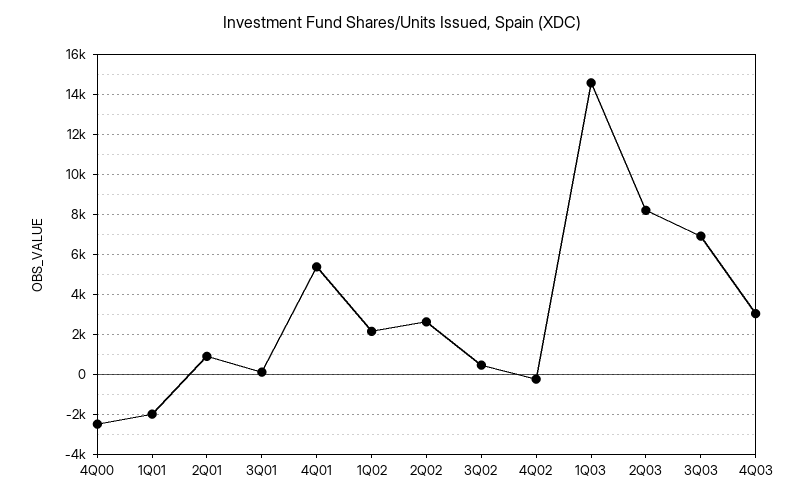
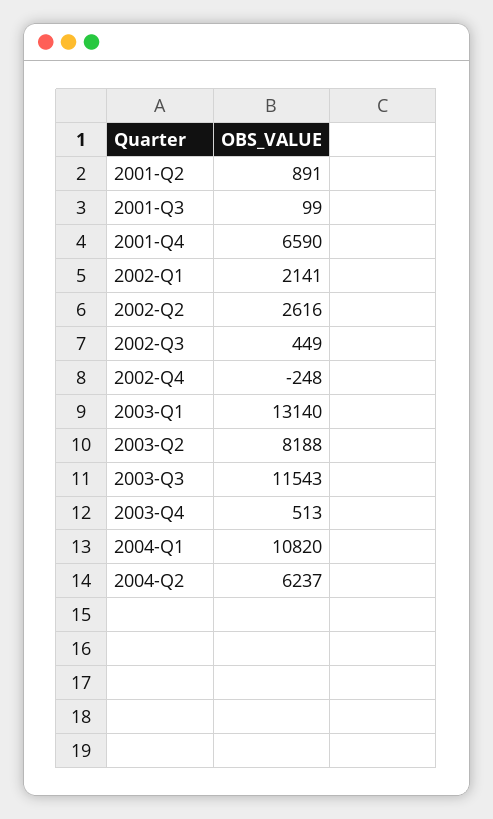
4Q00: -2500 -> none
1Q01: -2000 -> none
4Q01: 5500 -> 6590
1Q03: 14500 -> 13140
3Q03: 7000 -> 11543
4Q03: 3000 -> 513
2004-Q1: none -> 10820
2004-Q2: none -> 6237

